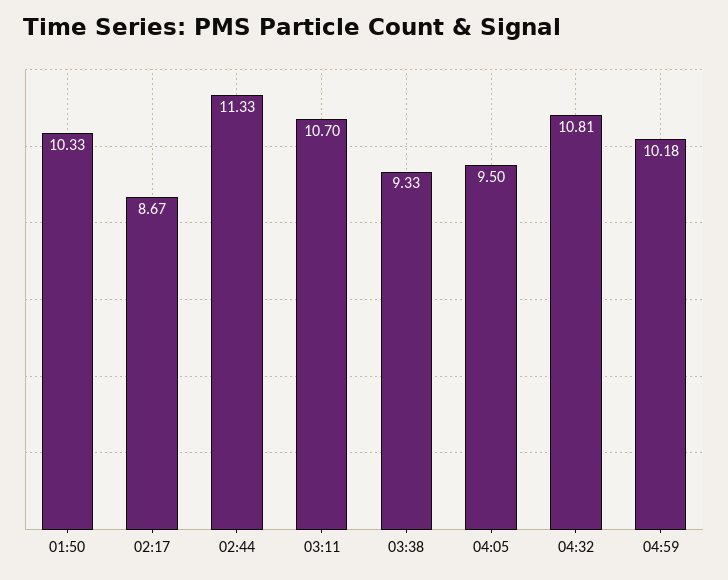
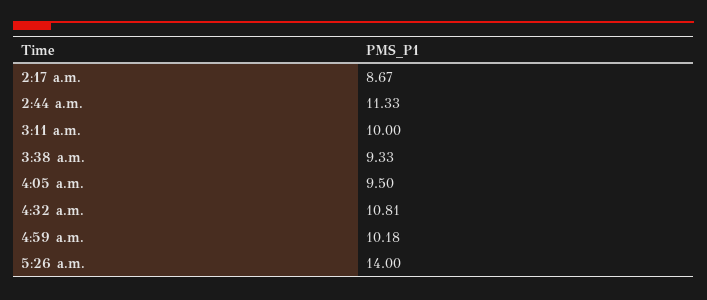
01:50: 10.33 -> none
03:11: 10.7 -> 10
5:26 a.m.: none -> 14

